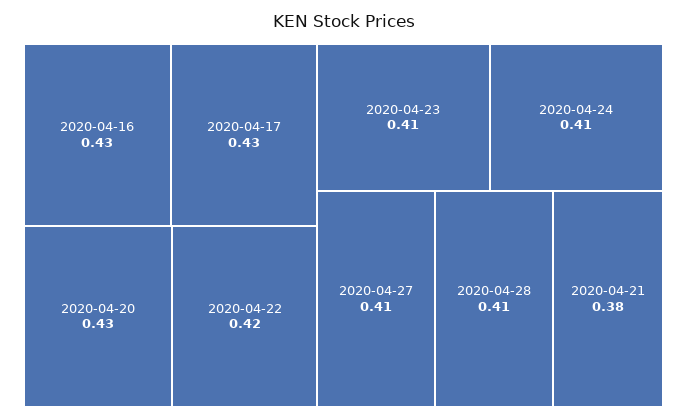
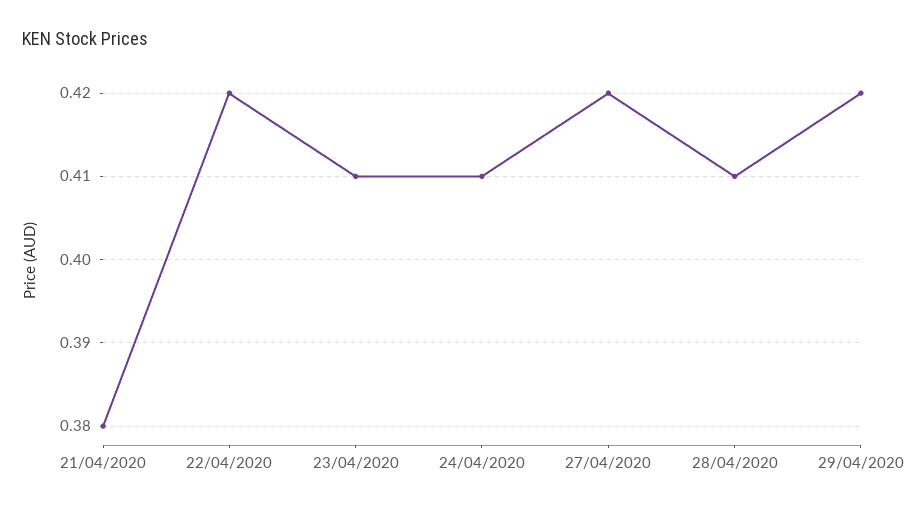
2020-04-16: 0.43 -> none
2020-04-17: 0.43 -> none
2020-04-20: 0.43 -> none
2020-04-27: 0.41 -> 0.42
29/04/2020: none -> 0.42

